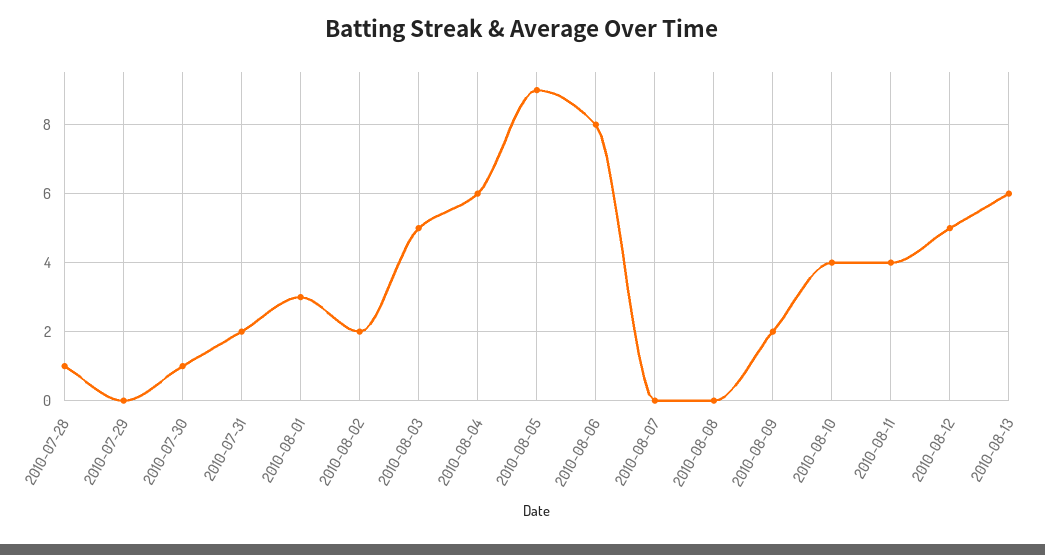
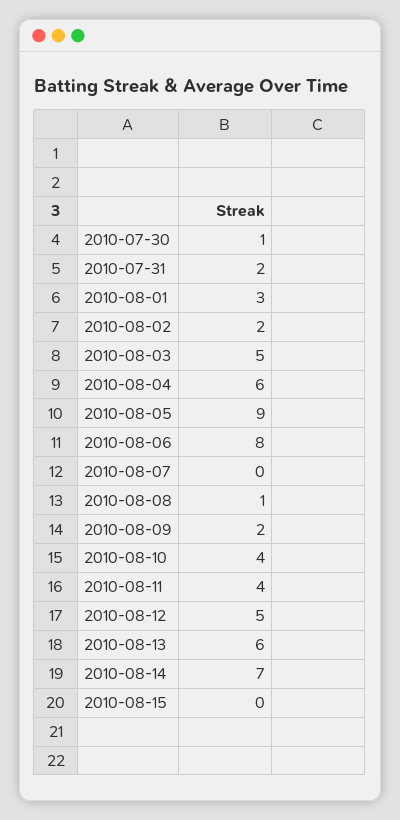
2010-07-28: 1 -> none
2010-07-29: 0 -> none
2010-08-08: 0 -> 1
2010-08-14: none -> 7
2010-08-15: none -> 0

